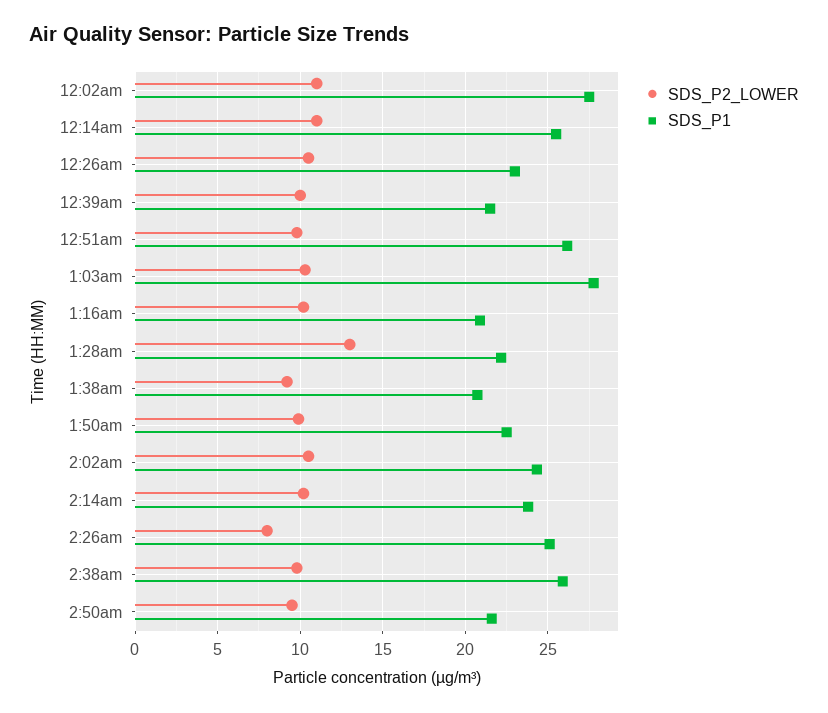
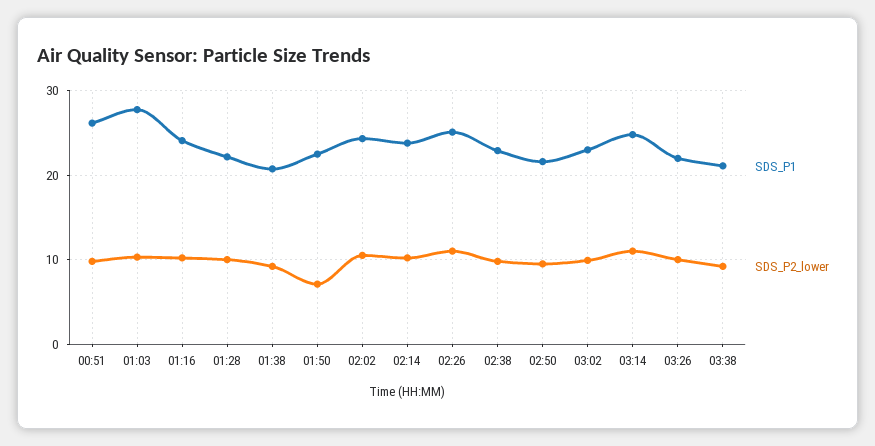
SDS_P2_LOWER, 12:02am: 11 -> none
SDS_P1, 12:02am: 27.5 -> none
SDS_P2_LOWER, 12:14am: 11 -> none
SDS_P1, 12:14am: 25.5 -> none
SDS_P2_LOWER, 12:26am: 10.5 -> none
SDS_P1, 12:26am: 23 -> none
SDS_P2_LOWER, 12:39am: 10 -> none
SDS_P1, 12:39am: 21.5 -> none
SDS_P1, 1:16am: 21 -> 24
SDS_P2_LOWER, 1:28am: 13 -> 10
SDS_P2_LOWER, 1:50am: 10 -> 7
SDS_P2_LOWER, 2:26am: 8 -> 11
SDS_P1, 2:38am: 26 -> 23
SDS_P1, 03:02: none -> 23
SDS_P2_LOWER, 03:02: none -> 10
SDS_P1, 03:14: none -> 25
SDS_P2_LOWER, 03:14: none -> 11
SDS_P1, 03:26: none -> 22
SDS_P2_LOWER, 03:26: none -> 10
SDS_P1, 03:38: none -> 21
SDS_P2_LOWER, 03:38: none -> 9

